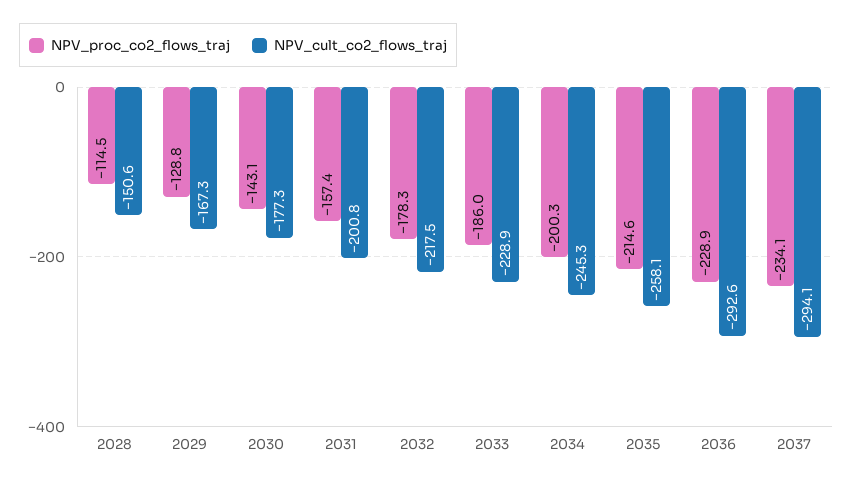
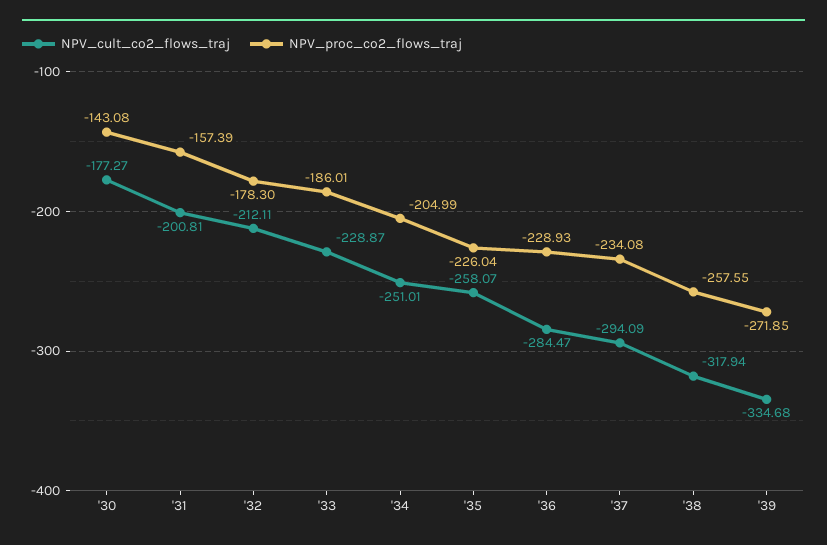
NPV_proc_co2_flows_traj, 2028: -114.5 -> none
NPV_cult_co2_flows_traj, 2028: -150.6 -> none
NPV_proc_co2_flows_traj, 2029: -128.8 -> none
NPV_cult_co2_flows_traj, 2029: -167.3 -> none
NPV_cult_co2_flows_traj, 2032: -217.5 -> -212.11
NPV_proc_co2_flows_traj, 2034: -200.3 -> -204.99
NPV_cult_co2_flows_traj, 2034: -245.3 -> -251.01
NPV_proc_co2_flows_traj, 2035: -214.6 -> -226.04
NPV_cult_co2_flows_traj, 2036: -292.6 -> -284.47
NPV_cult_co2_flows_traj, '38: none -> -317.94
NPV_proc_co2_flows_traj, '38: none -> -257.55
NPV_cult_co2_flows_traj, '39: none -> -334.68
NPV_proc_co2_flows_traj, '39: none -> -271.85

